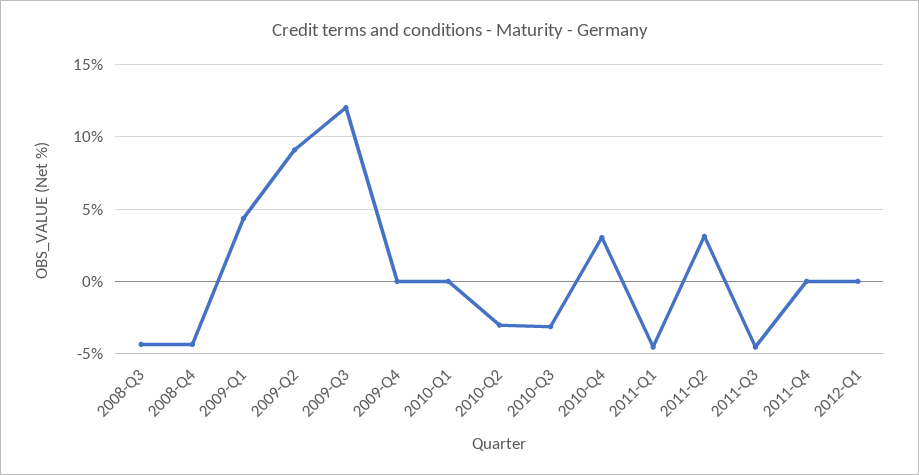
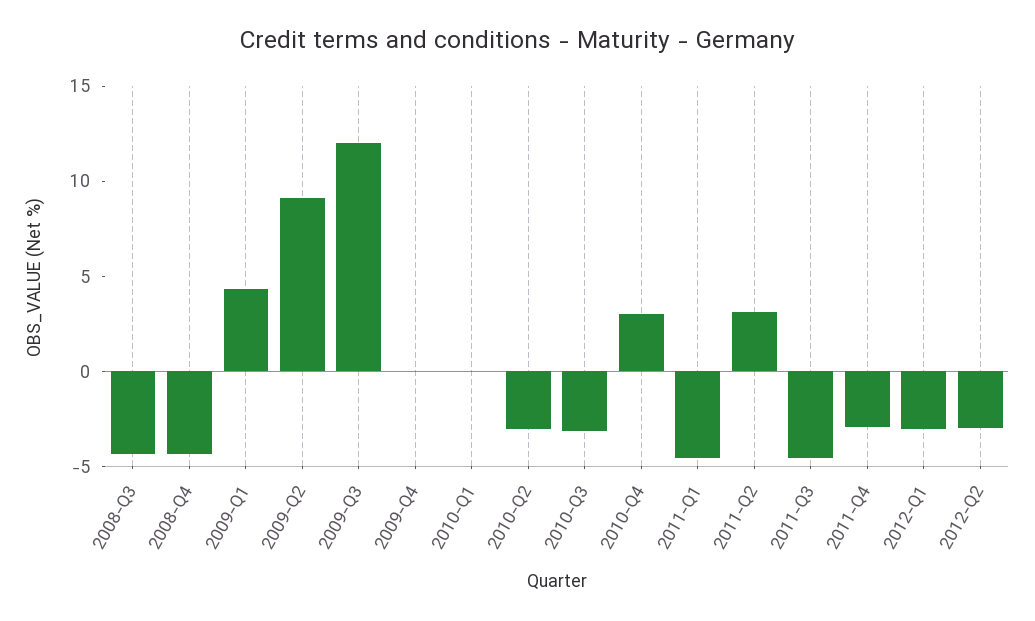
2011-Q4: 0 -> -3
2012-Q1: 0 -> -3
2012-Q2: none -> -3

